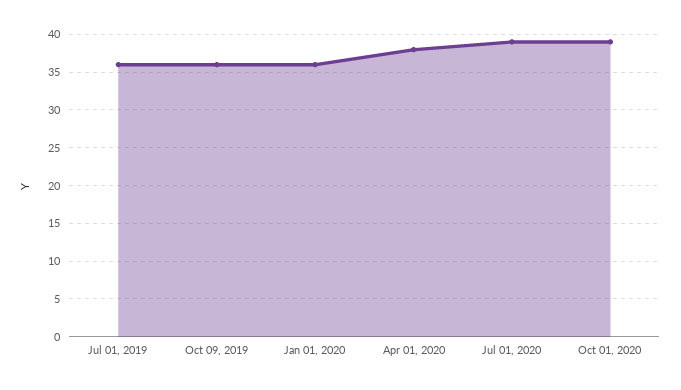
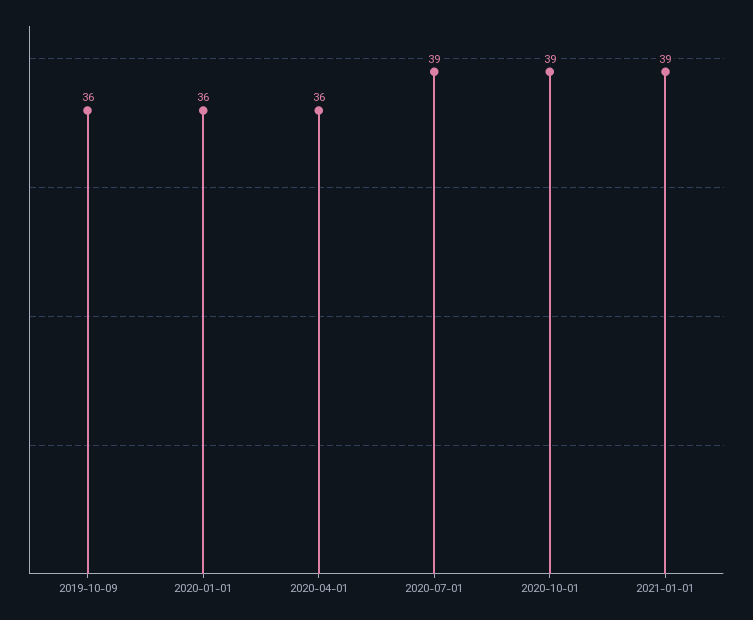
Jul 01, 2019: 36 -> none
Apr 01, 2020: 38 -> 36
2021-01-01: none -> 39

